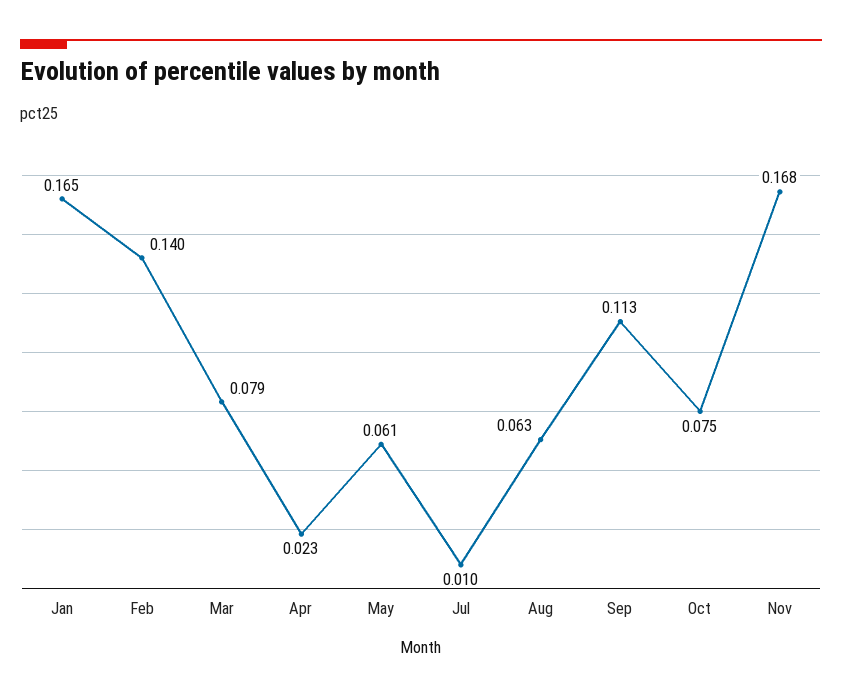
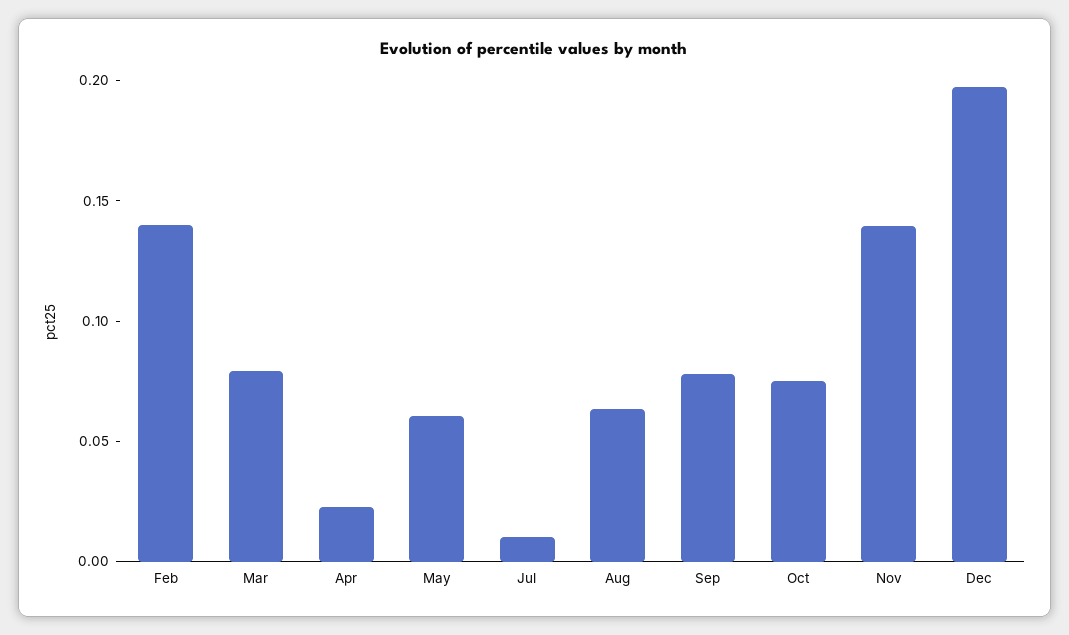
Jan: 0.165 -> none
Sep: 0.113 -> 0.08
Nov: 0.168 -> 0.14
Dec: none -> 0.2

